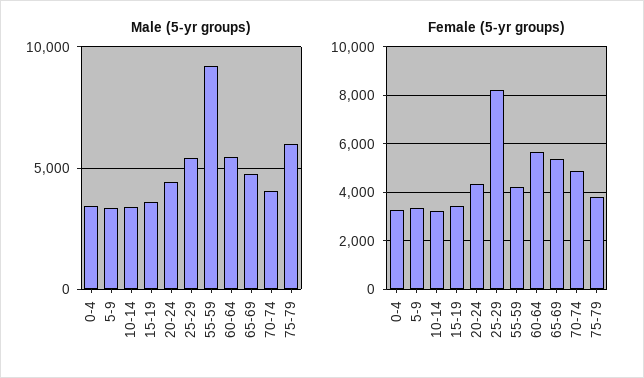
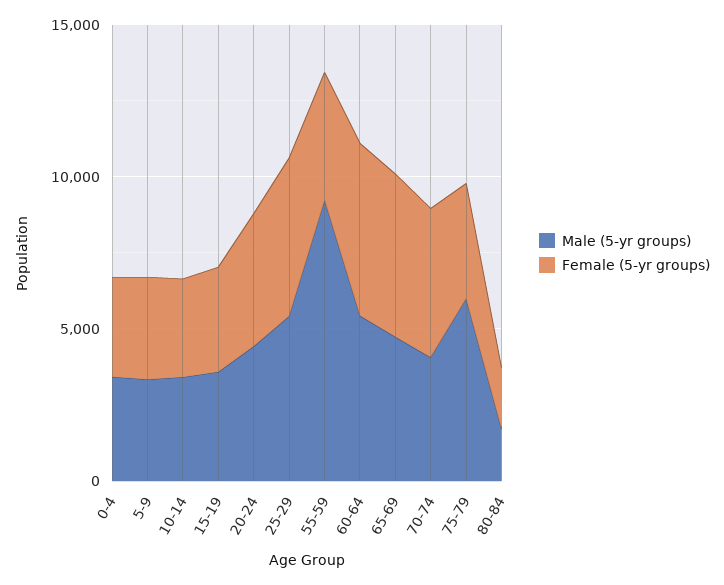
Female (5-yr groups), 25-29: 8250 -> 5000
Male (5-yr groups), 80-84: none -> 2000
Female (5-yr groups), 80-84: none -> 2000

